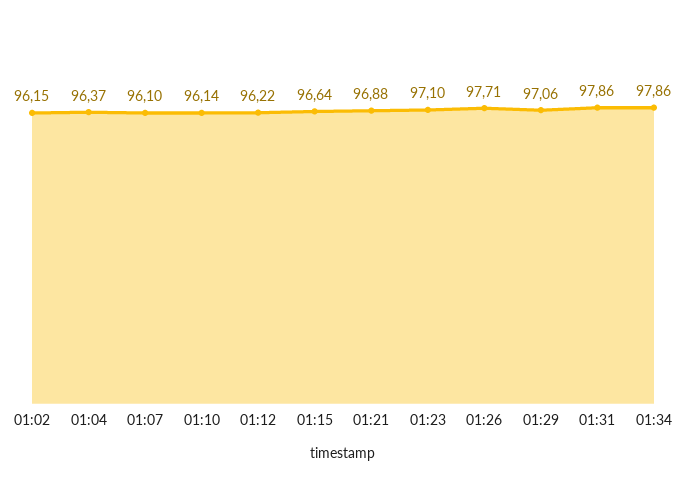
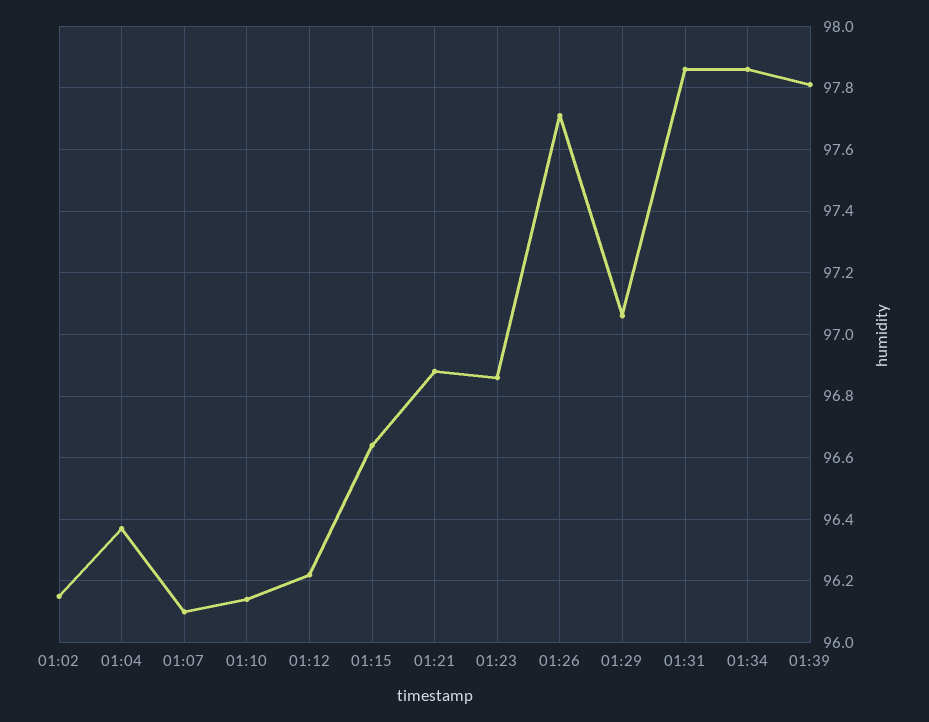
01:23: 97.1 -> 96.85
01:39: none -> 97.8

